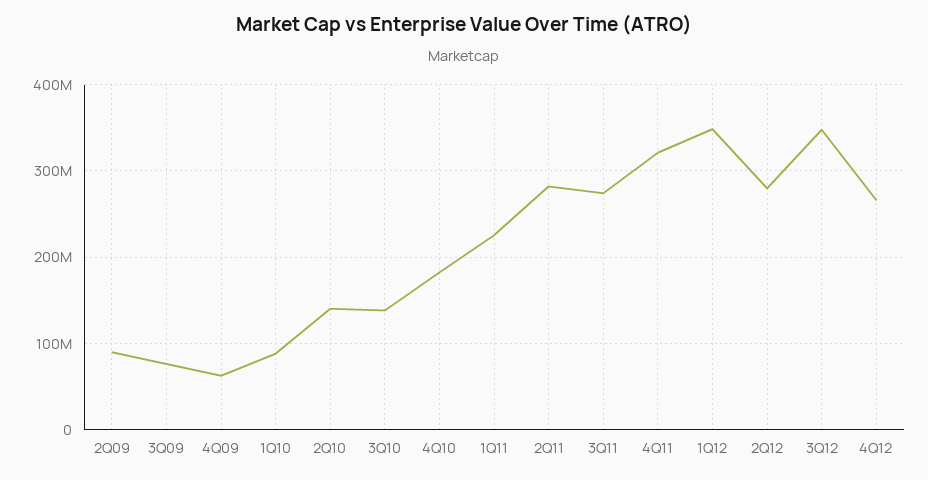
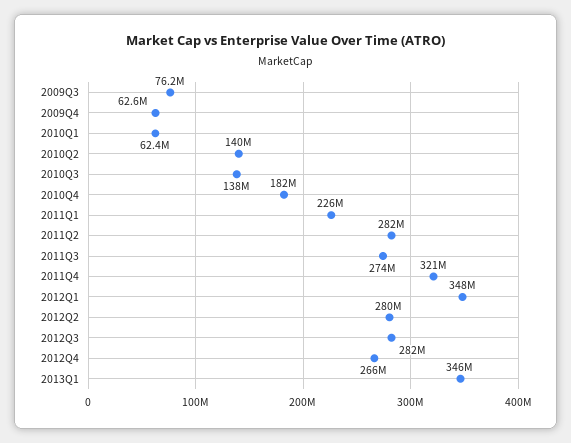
2Q09: 90000000 -> none
1Q10: 90000000 -> 62400000
3Q12: 350000000 -> 282000000
2013Q1: none -> 346000000

